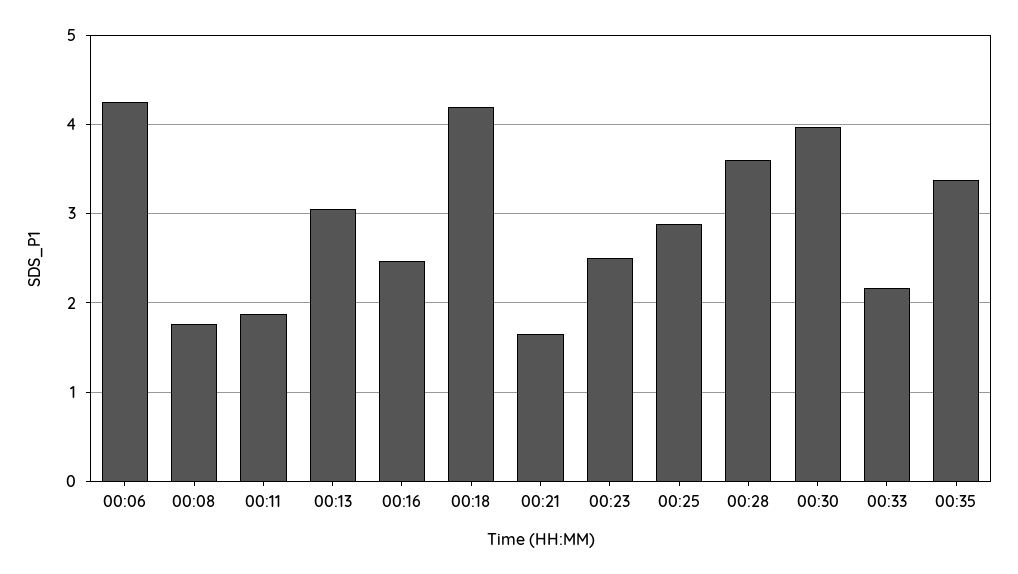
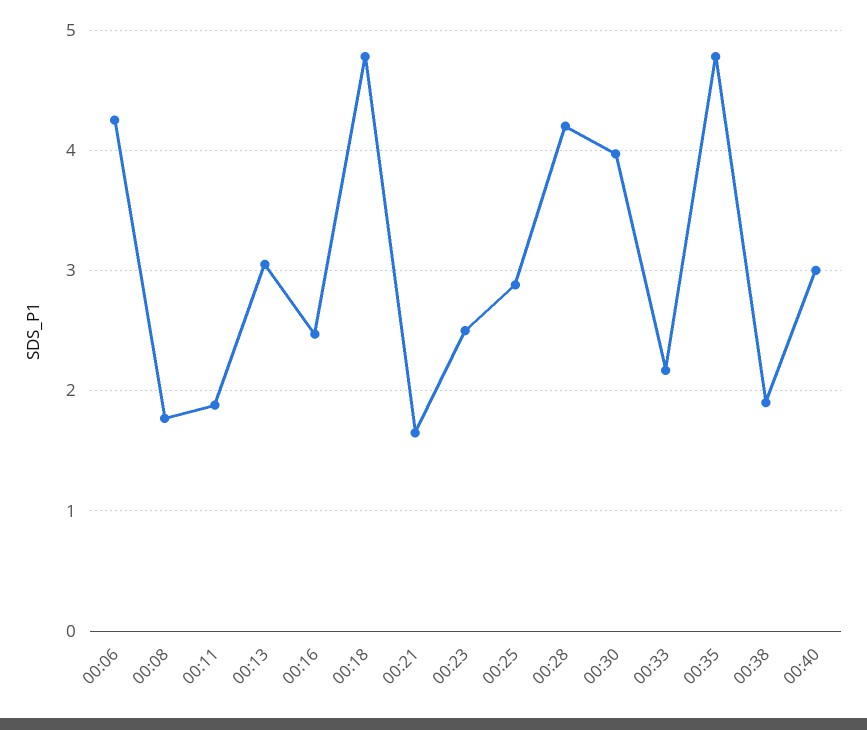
00:18: 4.2 -> 4.8
00:28: 3.6 -> 4.2
00:35: 3.4 -> 4.8
00:38: none -> 1.9
00:40: none -> 3

